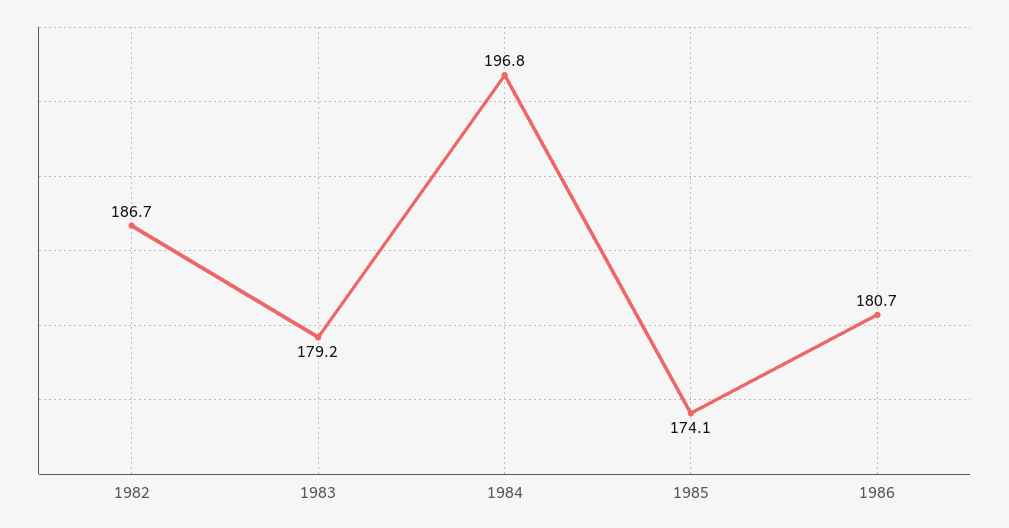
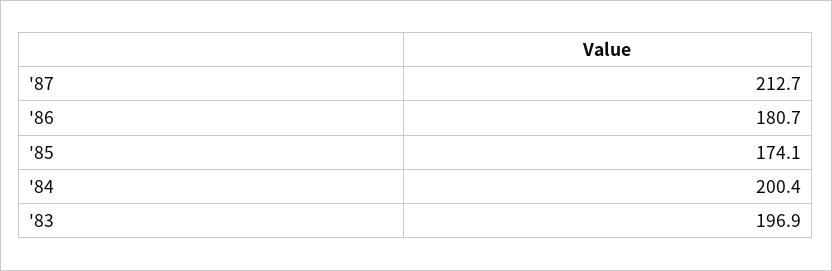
1982: 186.7 -> none
1983: 179.2 -> 196.9
1984: 196.8 -> 200.4
'87: none -> 212.7

